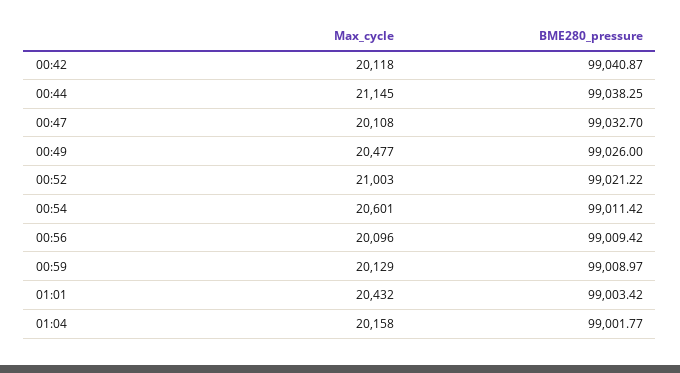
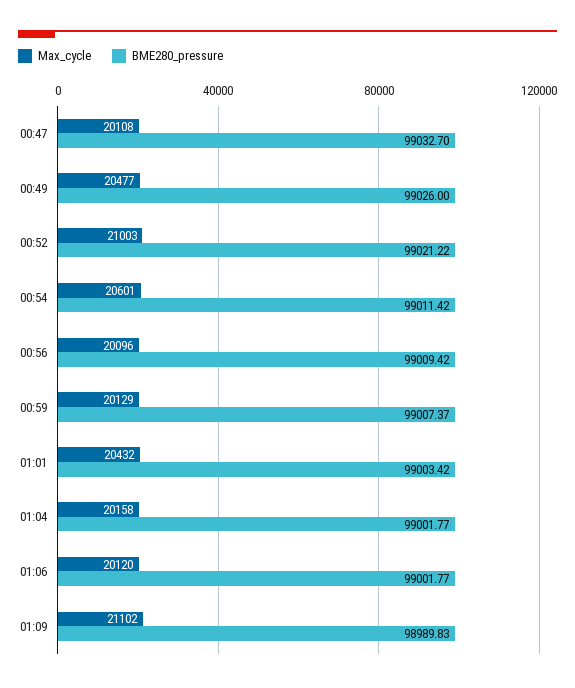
Max_cycle, 00:42: 20118 -> none
BME280_pressure, 00:42: 99040.87 -> none
Max_cycle, 00:44: 21145 -> none
BME280_pressure, 00:44: 99038.25 -> none
BME280_pressure, 00:59: 99008.97 -> 99007.37
Max_cycle, 01:06: none -> 20120
BME280_pressure, 01:06: none -> 99001.77
Max_cycle, 01:09: none -> 21102
BME280_pressure, 01:09: none -> 98989.83

